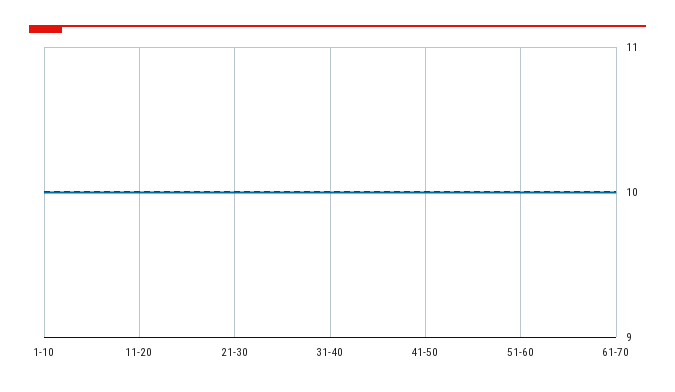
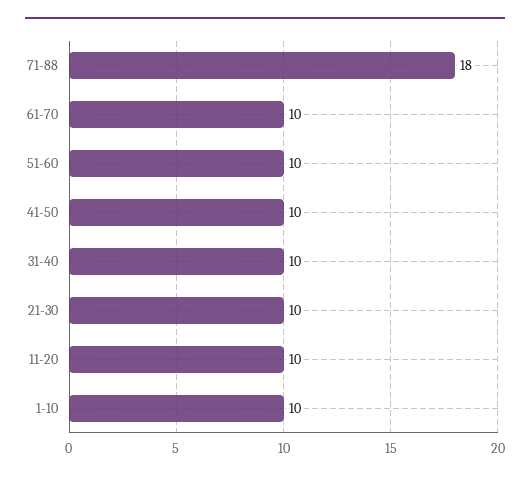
71-88: none -> 18

